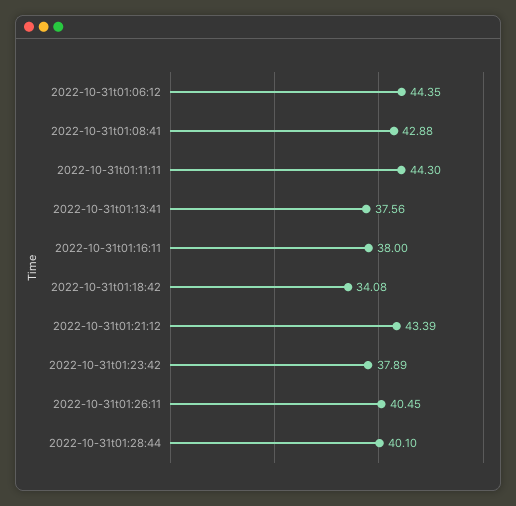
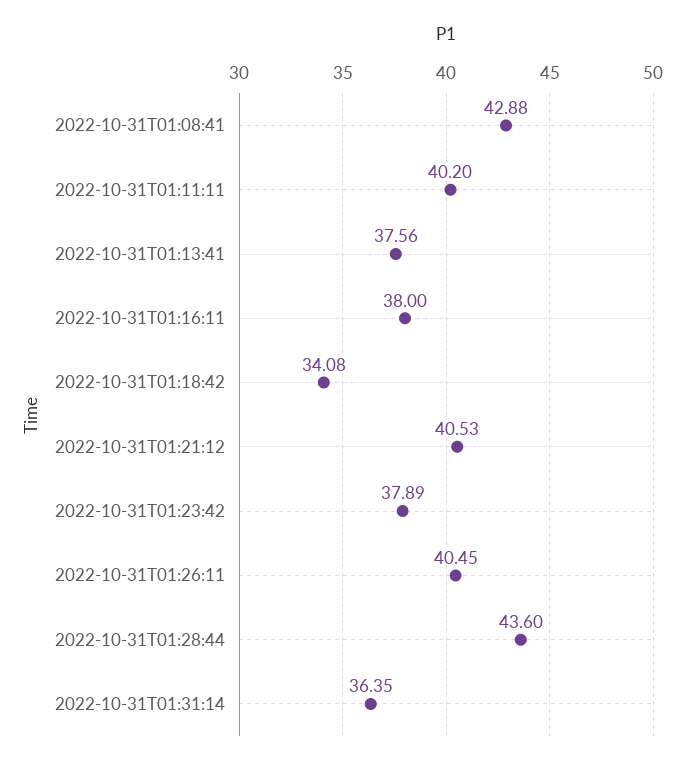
2022-10-31t01:06:12: 44.35 -> none
2022-10-31t01:11:11: 44.3 -> 40.2
2022-10-31t01:21:12: 43.39 -> 40.53
2022-10-31t01:28:44: 40.1 -> 43.6
2022-10-31T01:31:14: none -> 36.35

